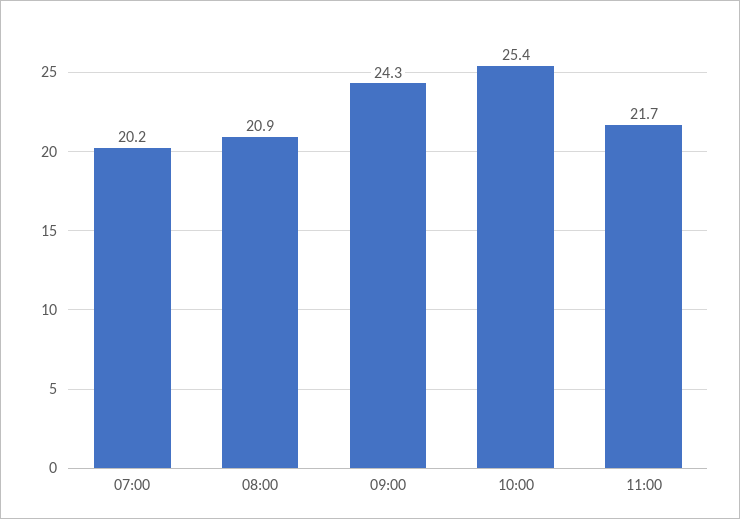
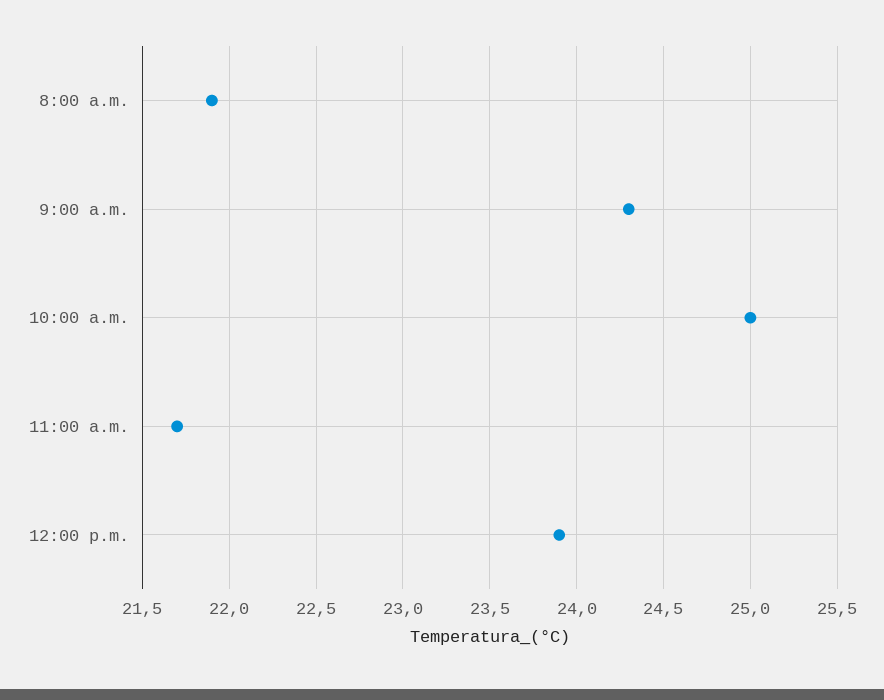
07:00: 20.2 -> none
08:00: 20.9 -> 21.9
10:00: 25.4 -> 25
12:00 p.m.: none -> 23.9

